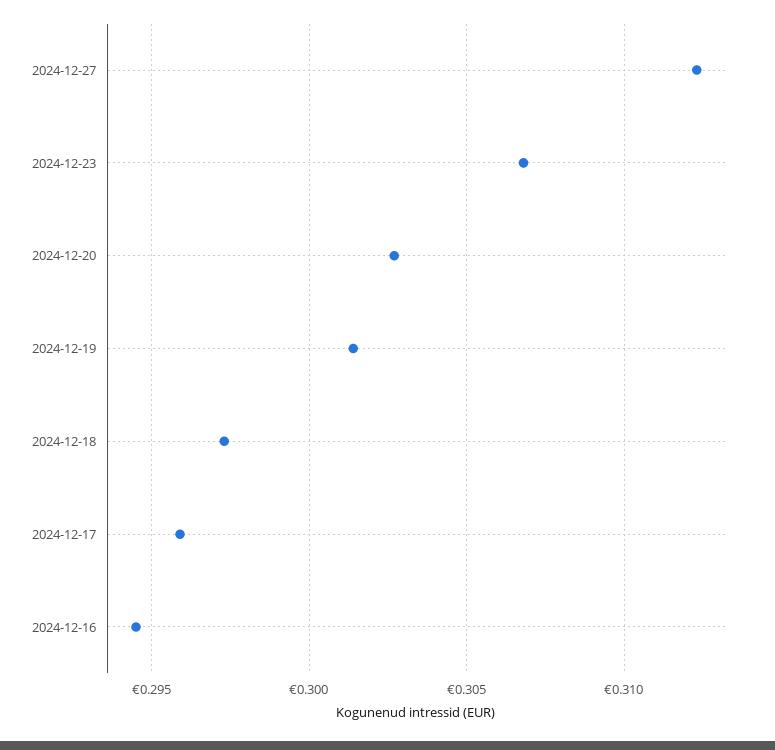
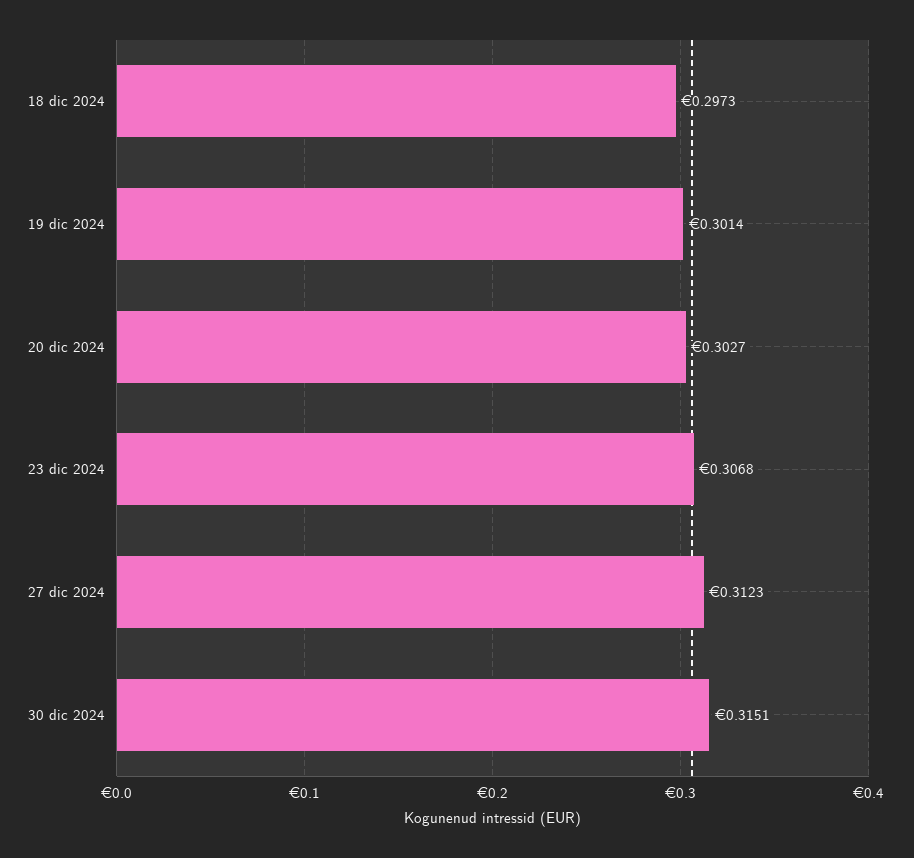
2024-12-17: 0.296 -> none
2024-12-16: 0.2945 -> none
30 dic 2024: none -> 0.3151

